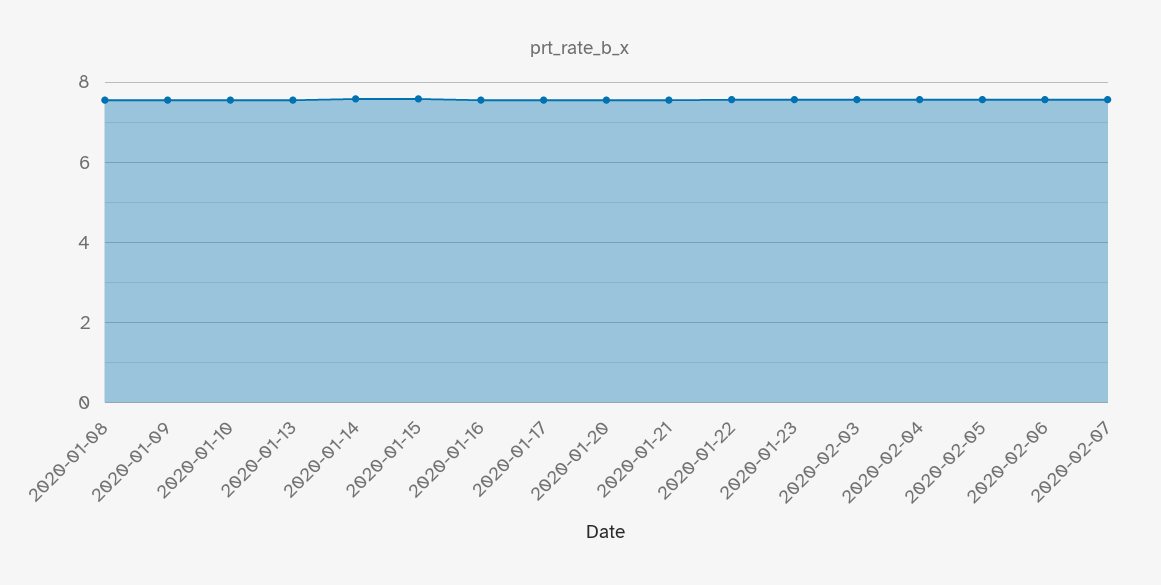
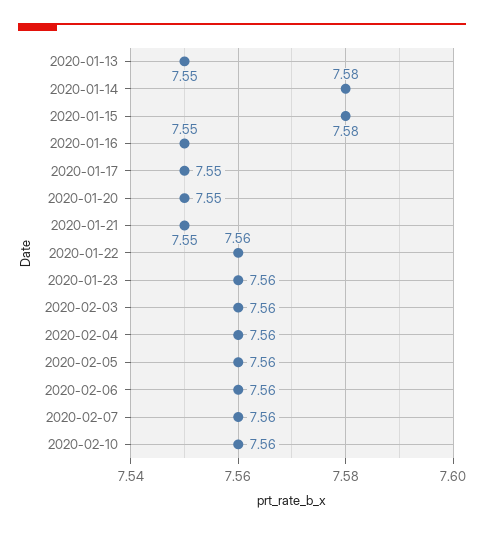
2020-01-08: 7.6 -> none
2020-01-09: 7.6 -> none
2020-01-10: 7.6 -> none
2020-02-10: none -> 7.56

